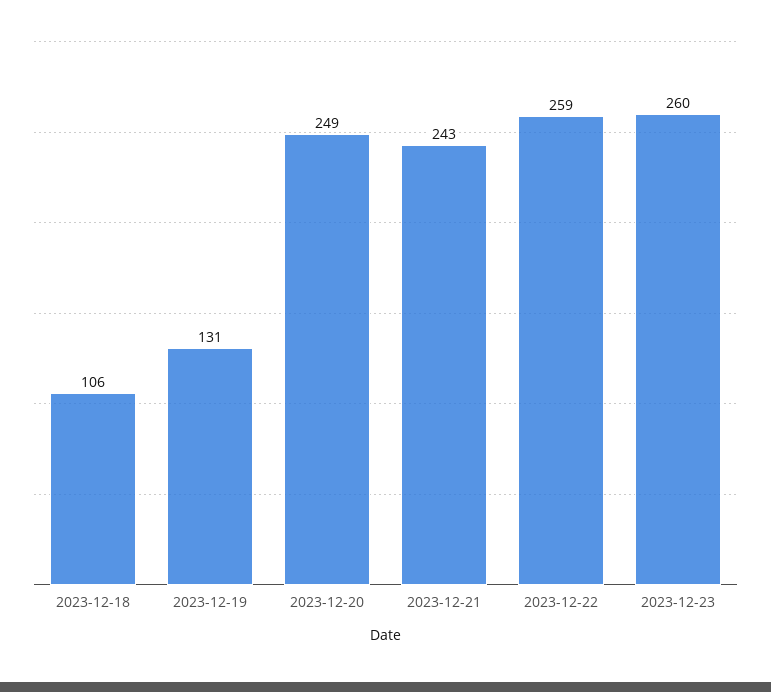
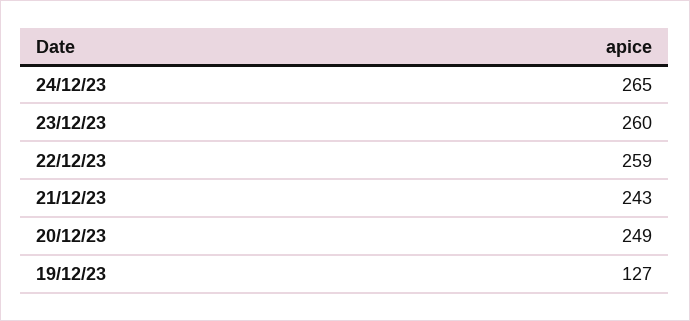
2023-12-18: 106 -> none
2023-12-19: 131 -> 127
24/12/23: none -> 265

